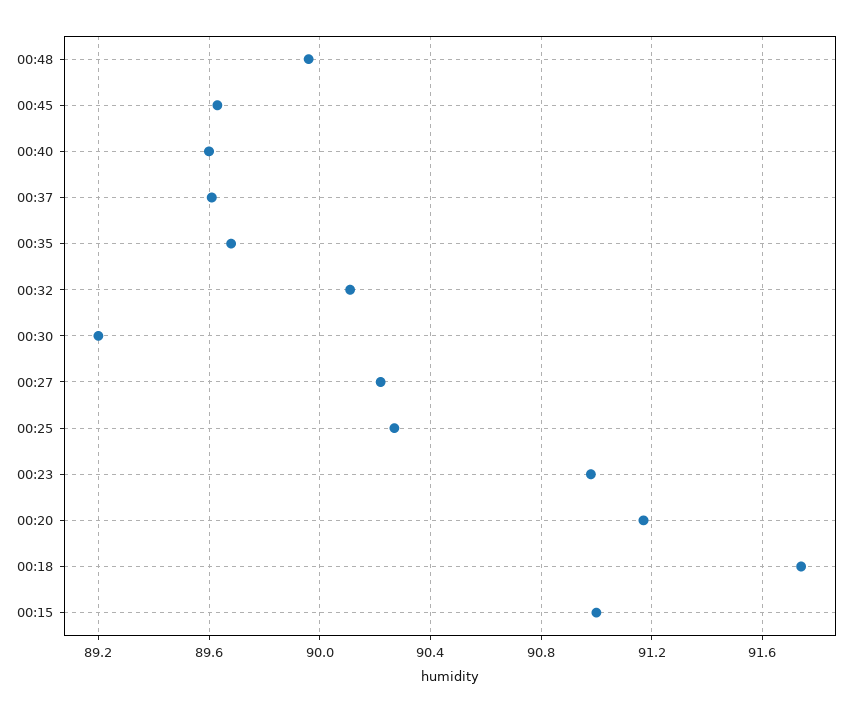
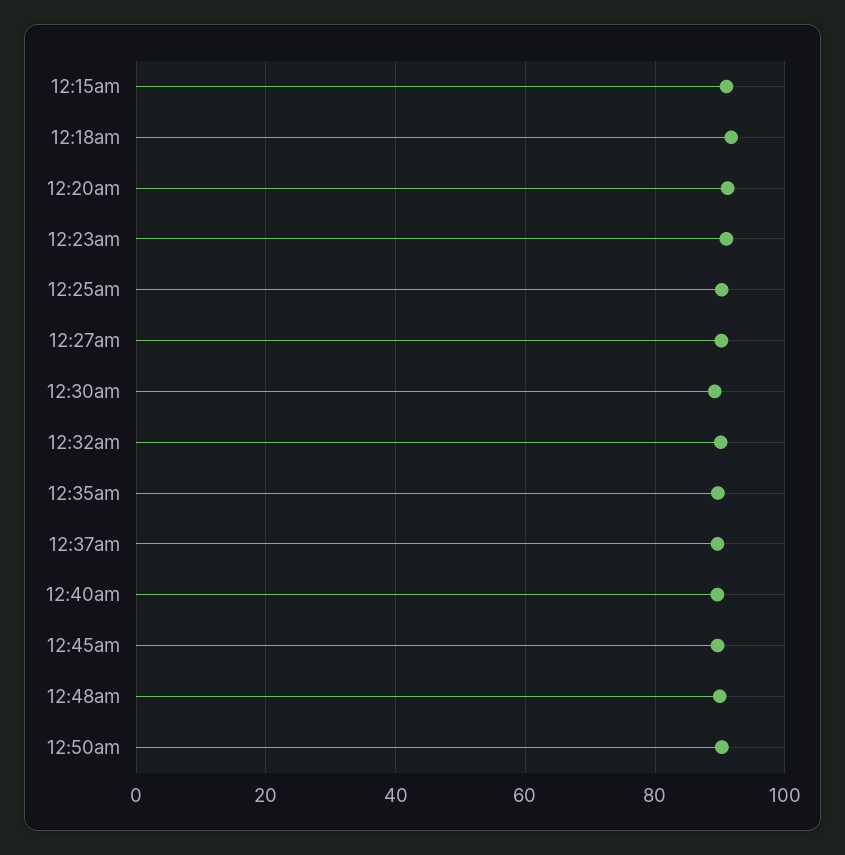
12:50am: none -> 90

